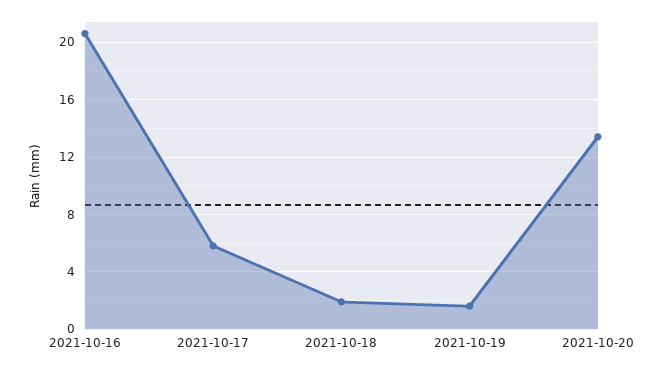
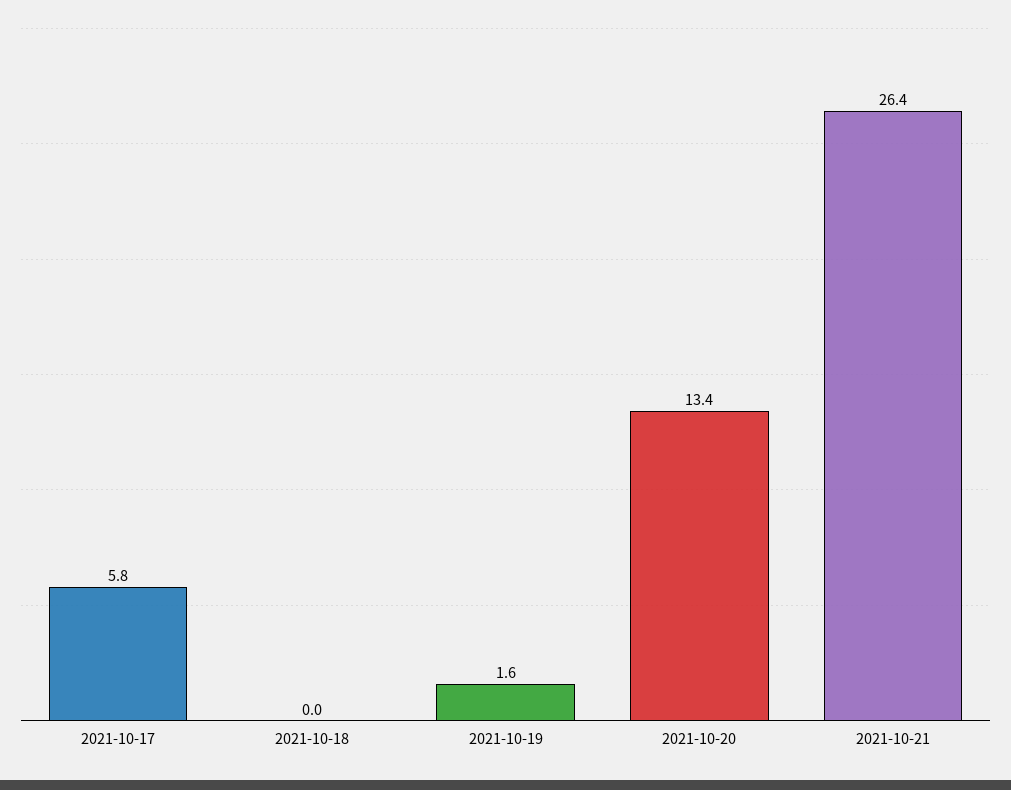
2021-10-16: 20.5 -> none
2021-10-18: 2 -> 0
2021-10-21: none -> 26.4

